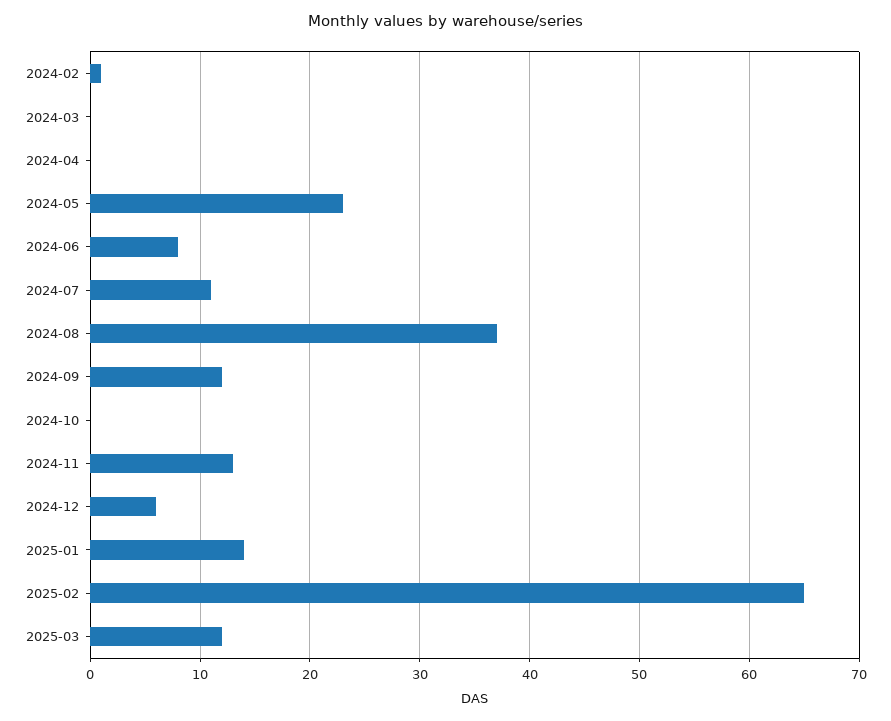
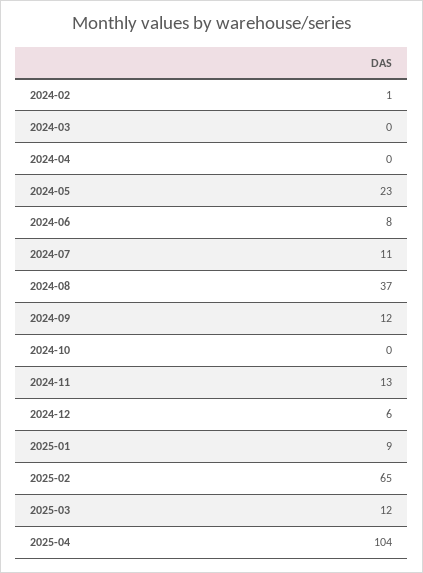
2025-01: 14 -> 9
2025-04: none -> 104

